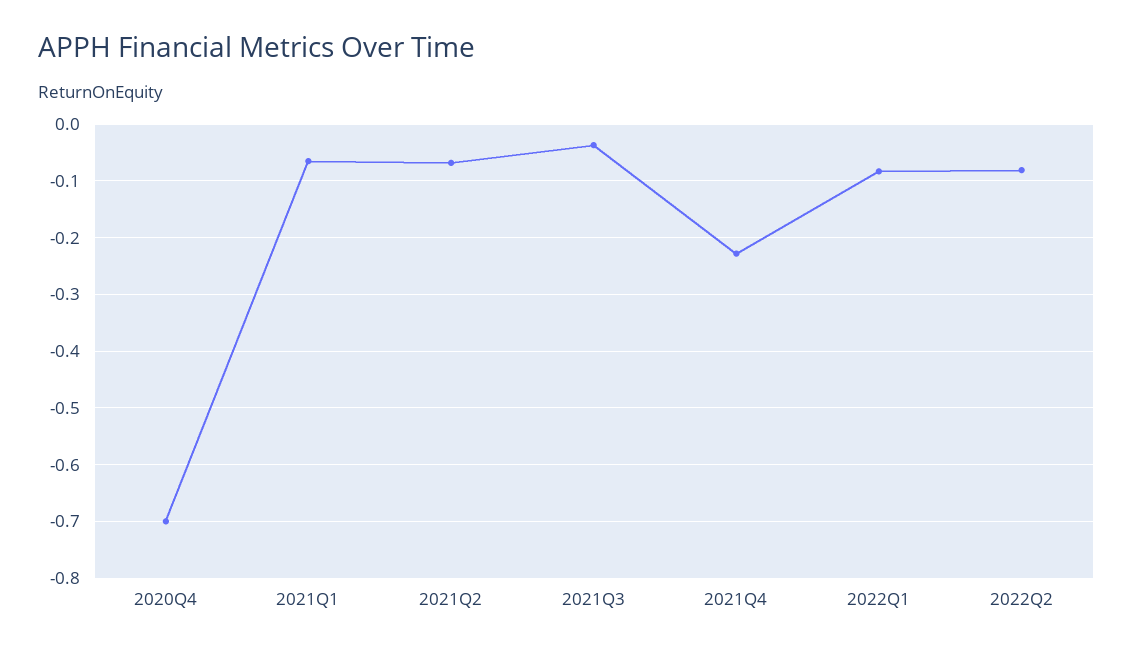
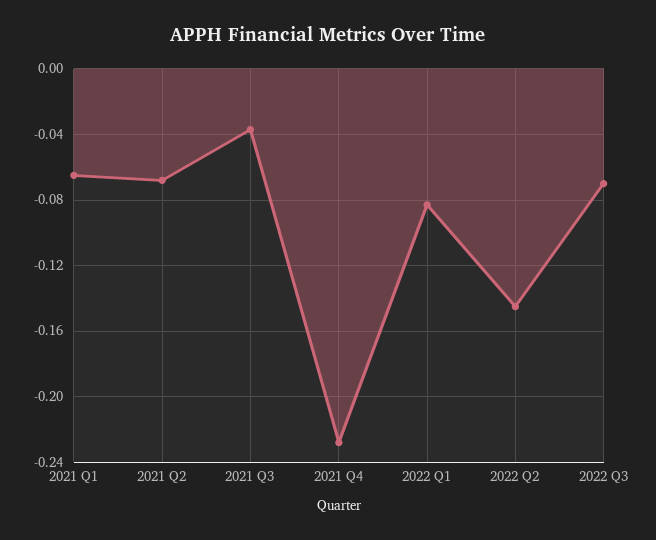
2020Q4: -0.7 -> none
2022Q2: -0.08 -> -0.145
2022 Q3: none -> -0.07

